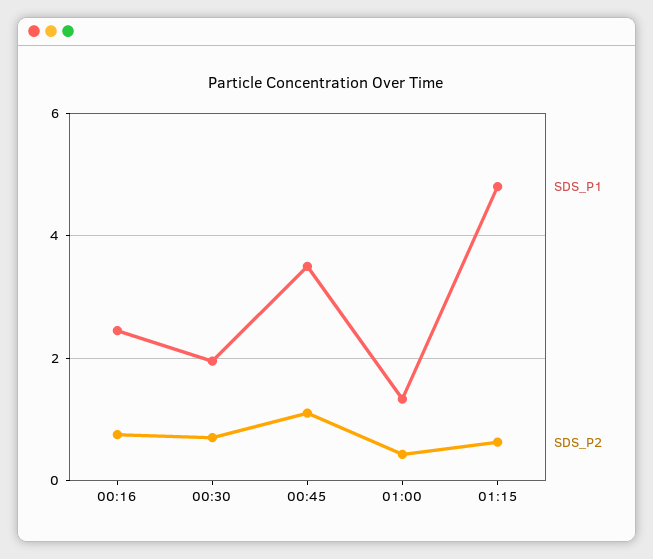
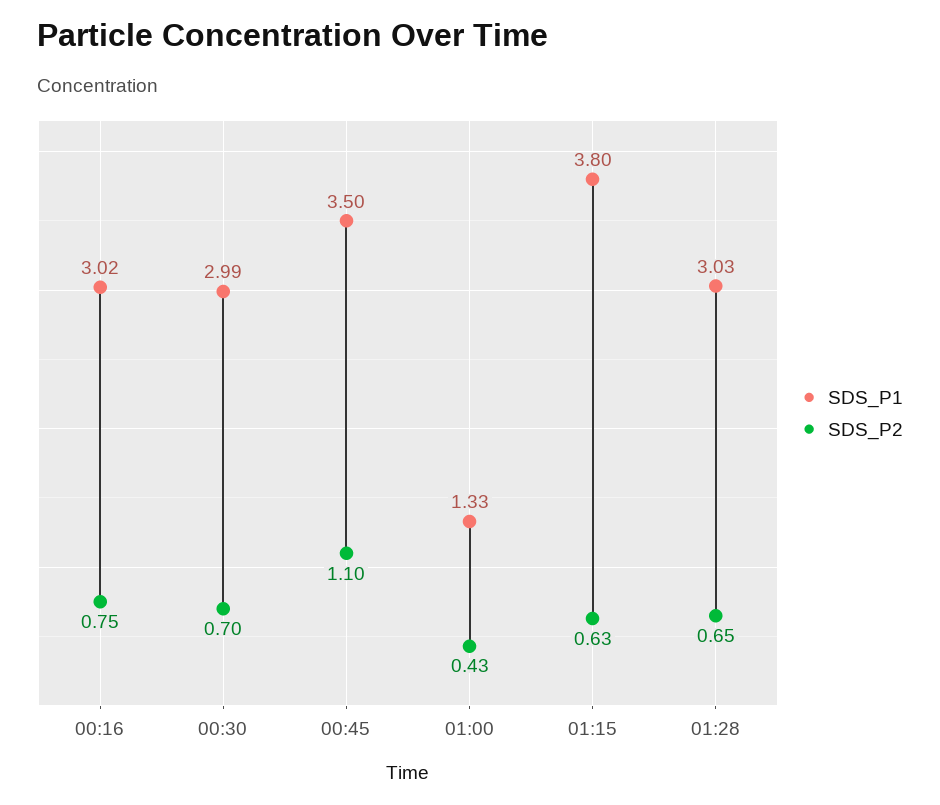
SDS_P1, 00:16: 2.4 -> 3.02
SDS_P1, 00:30: 2 -> 2.99
SDS_P1, 01:15: 4.8 -> 3.8
SDS_P1, 01:28: none -> 3.03
SDS_P2, 01:28: none -> 0.65

